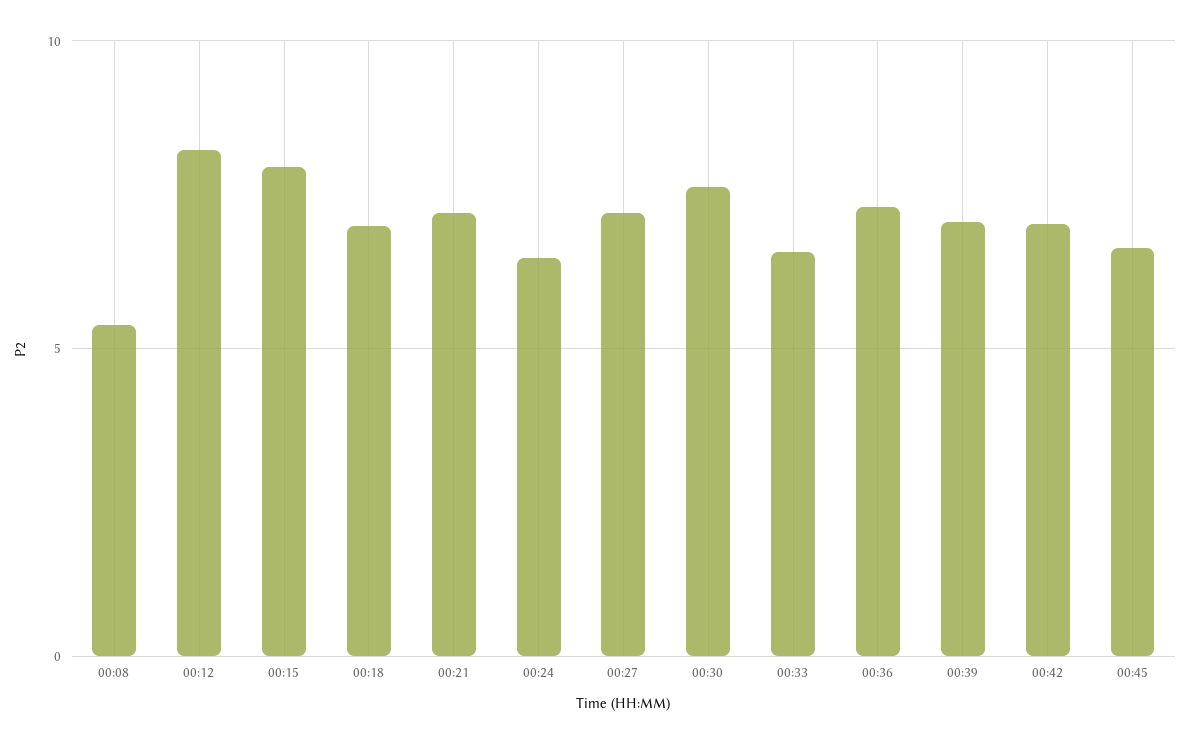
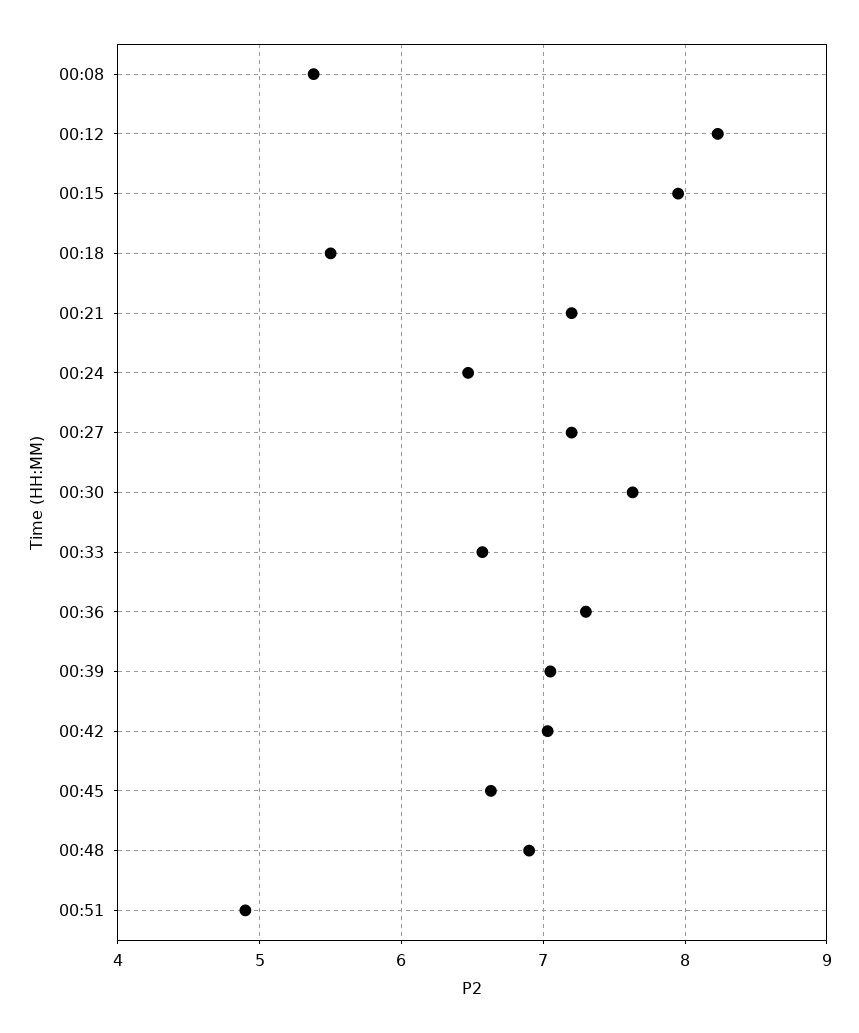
00:18: 7 -> 5.5
00:48: none -> 6.9
00:51: none -> 4.9

